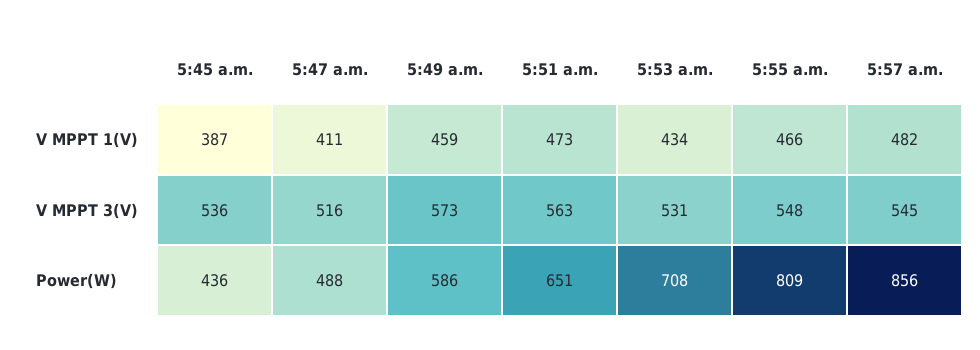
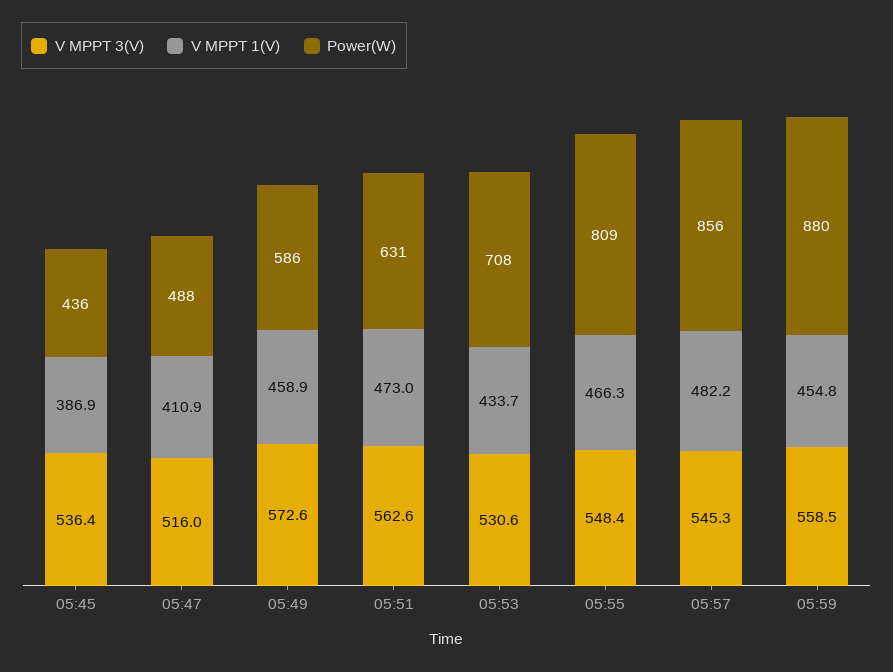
Power(W), 5:51 a.m.: 651 -> 631
V MPPT 3(V), 05:59: none -> 558.5
V MPPT 1(V), 05:59: none -> 454.8
Power(W), 05:59: none -> 880

